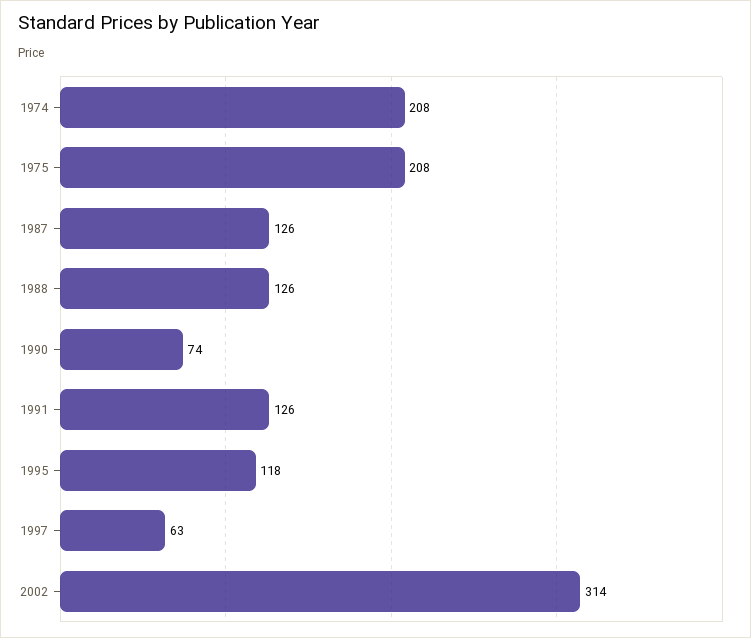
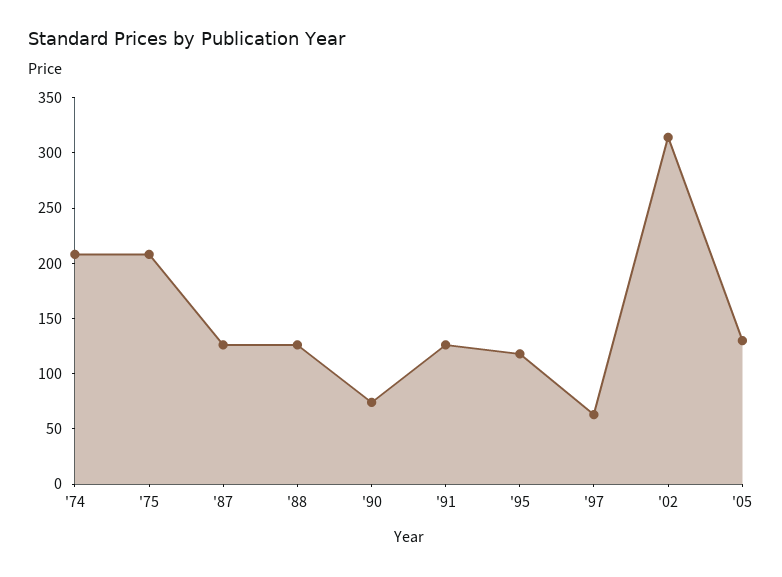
'05: none -> 130

